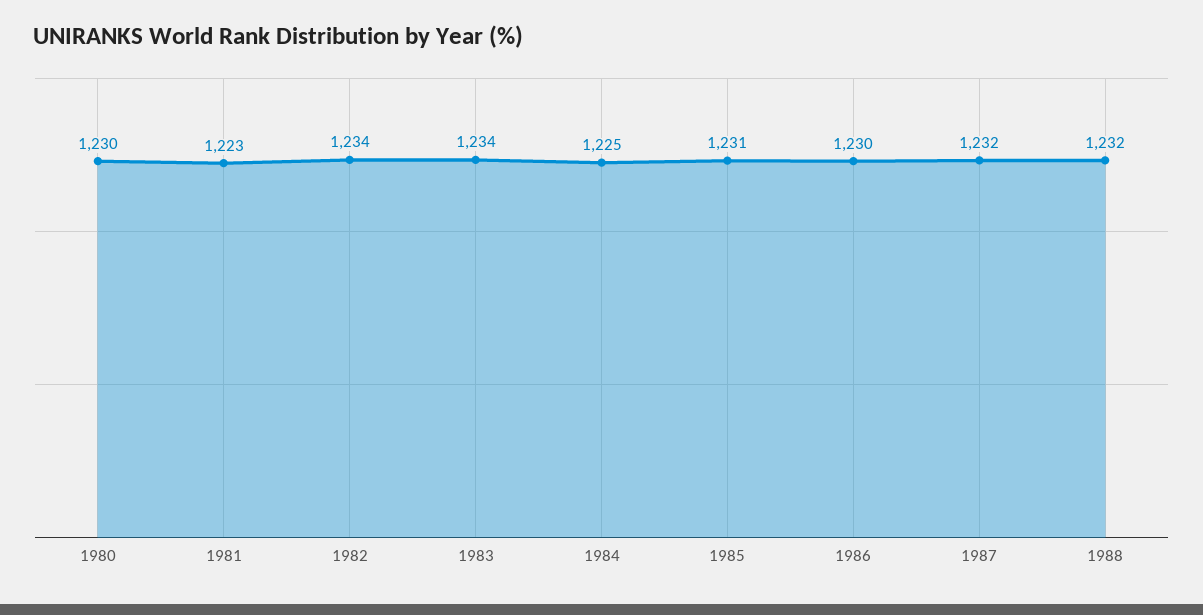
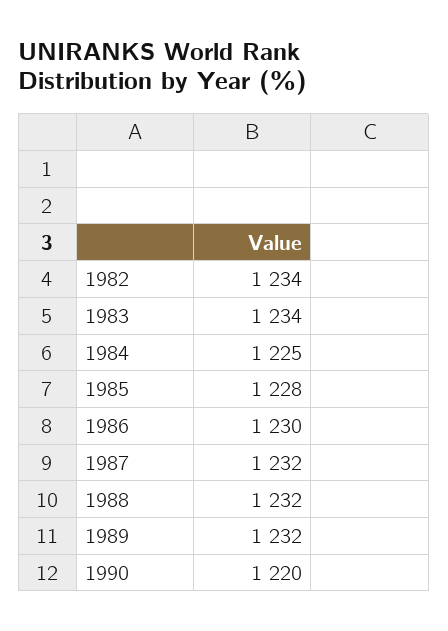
1980: 1230 -> none
1981: 1223 -> none
1985: 1231 -> 1228
1989: none -> 1232
1990: none -> 1220

